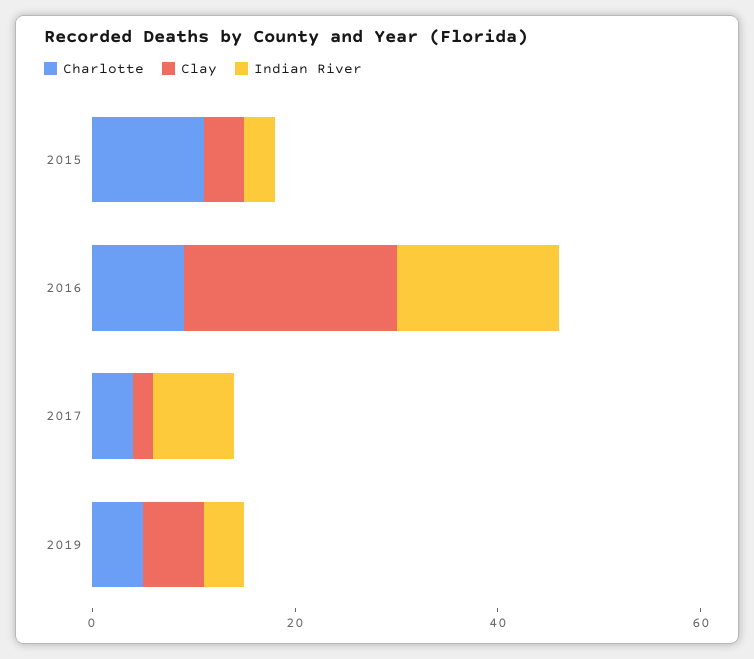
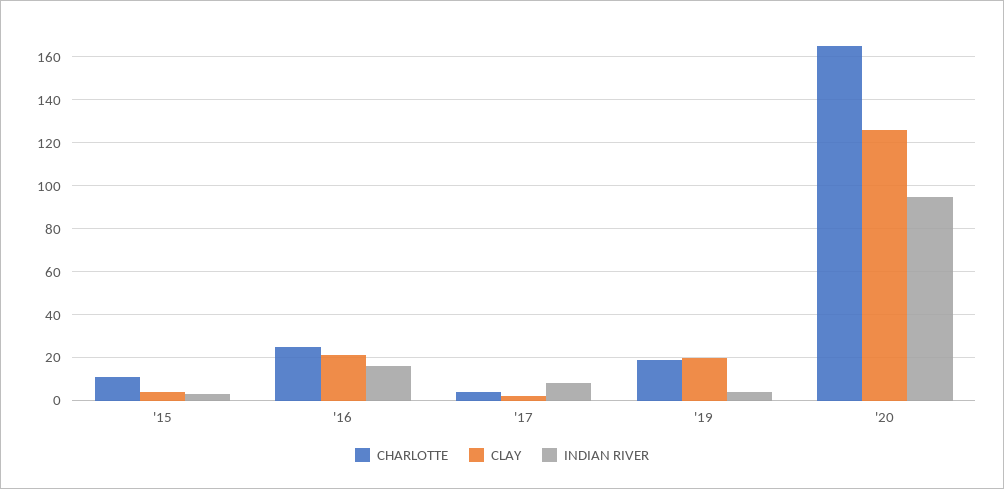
Charlotte, 2016: 10 -> 25
Charlotte, 2019: 5 -> 20
Clay, 2019: 5 -> 20
Charlotte, '20: none -> 165
Clay, '20: none -> 125
Indian River, '20: none -> 95

